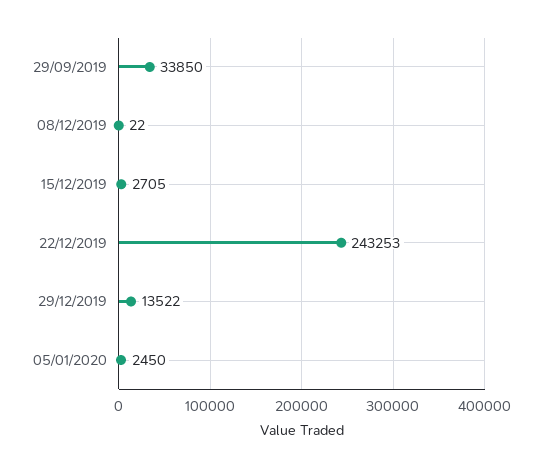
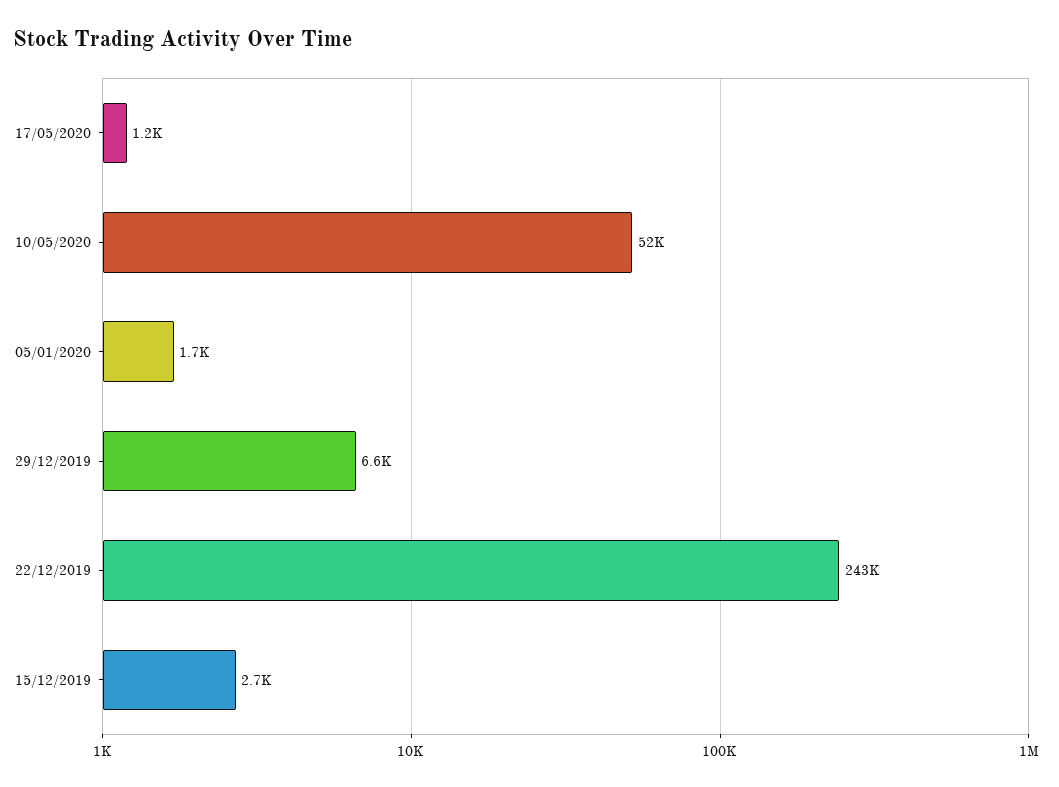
29/09/2019: 33850 -> none
08/12/2019: 22 -> none
29/12/2019: 13522 -> 6600
05/01/2020: 2450 -> 1700
17/05/2020: none -> 1200
10/05/2020: none -> 52000

